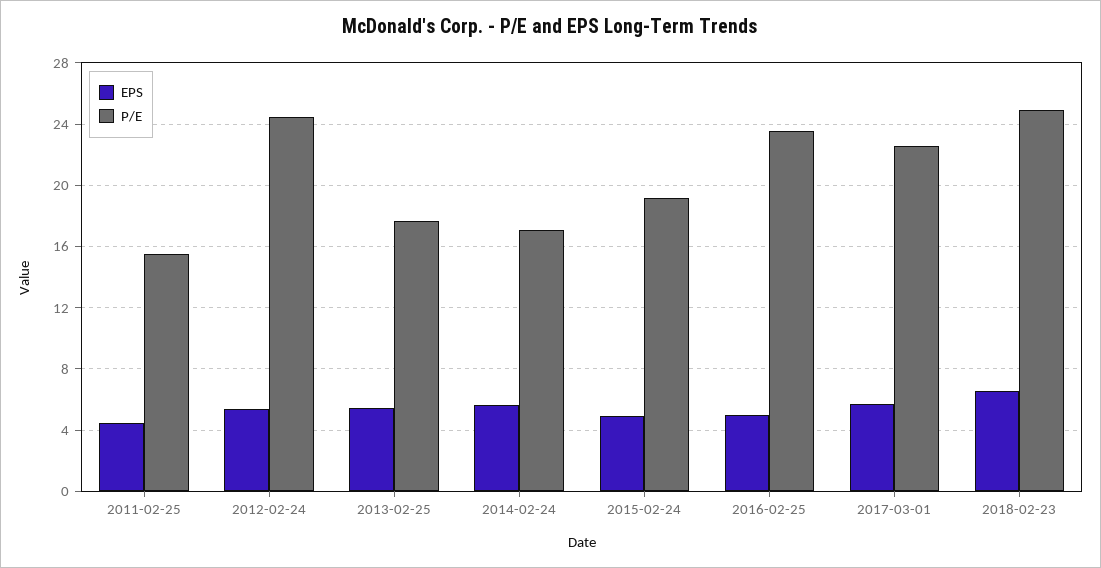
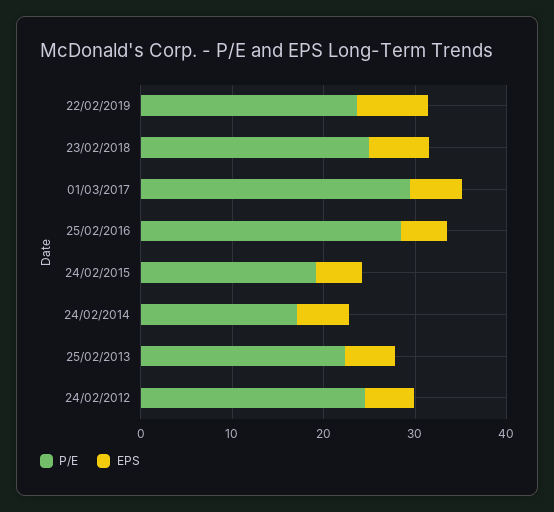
EPS, 2011-02-25: 4.5 -> none
P/E, 2011-02-25: 15.5 -> none
P/E, 2013-02-25: 17.5 -> 22
P/E, 2016-02-25: 23.5 -> 28
P/E, 2017-03-01: 22.5 -> 30
P/E, 22/02/2019: none -> 24
EPS, 22/02/2019: none -> 8

